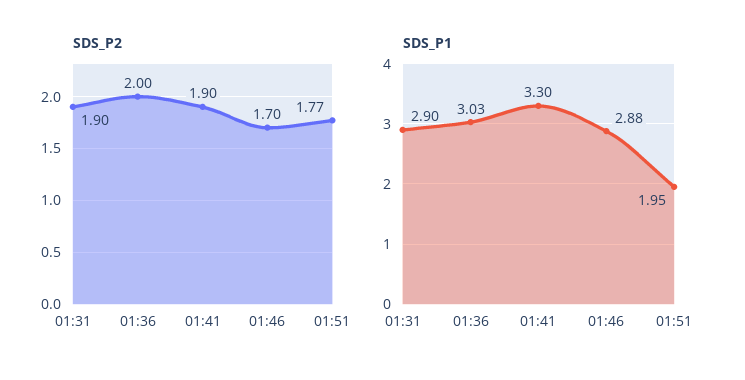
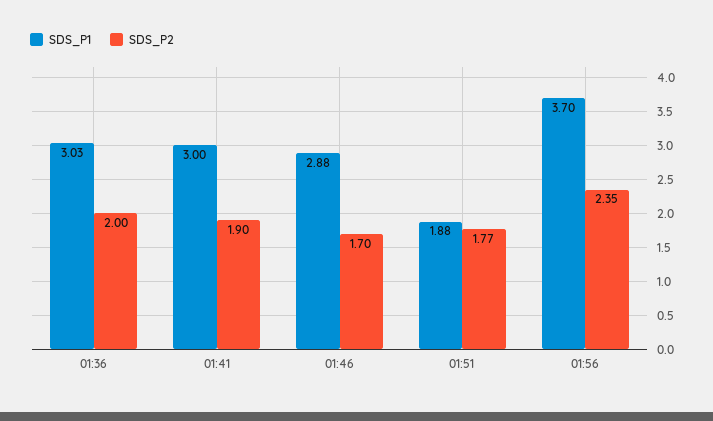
SDS_P2, 01:31: 1.9 -> none
SDS_P1, 01:31: 2.9 -> none
SDS_P1, 01:41: 3.3 -> 3
SDS_P1, 01:51: 1.95 -> 1.88
SDS_P1, 01:56: none -> 3.7
SDS_P2, 01:56: none -> 2.35

